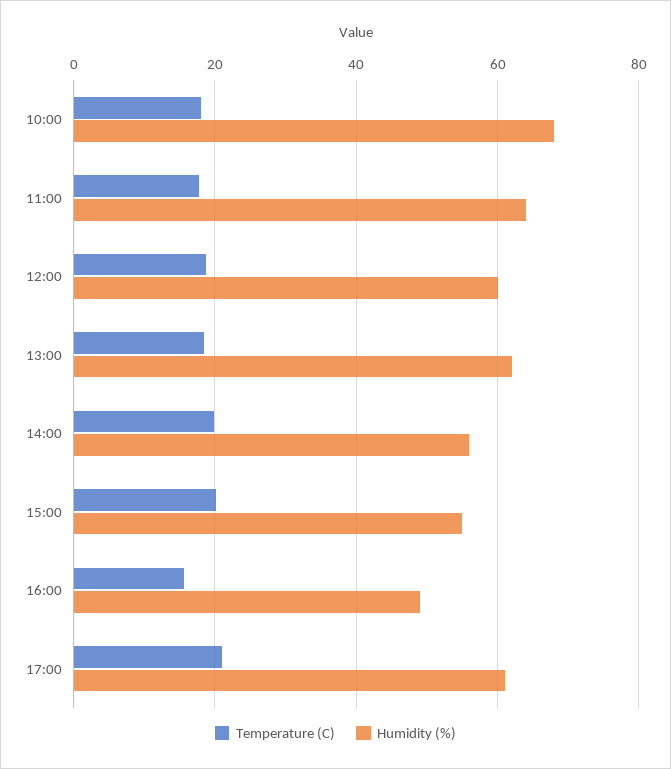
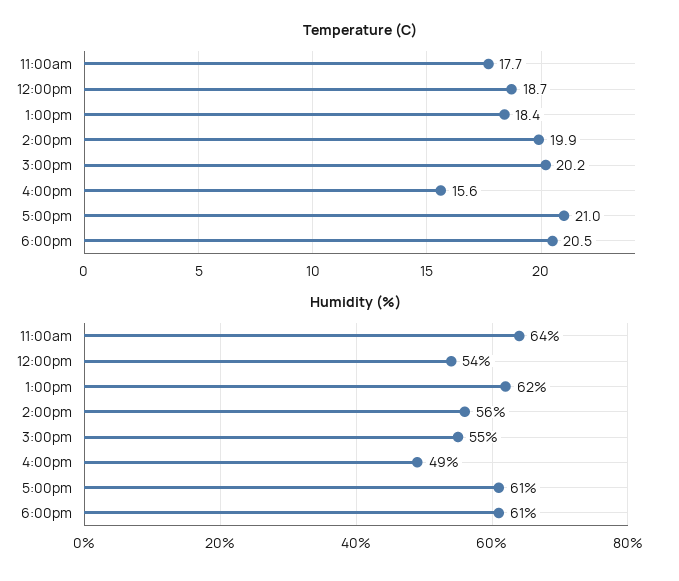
Temperature (C), 10:00: 18 -> none
Humidity (%), 10:00: 68 -> none
Humidity (%), 12:00: 60 -> 54
Temperature (C), 6:00pm: none -> 20.5
Humidity (%), 6:00pm: none -> 61

